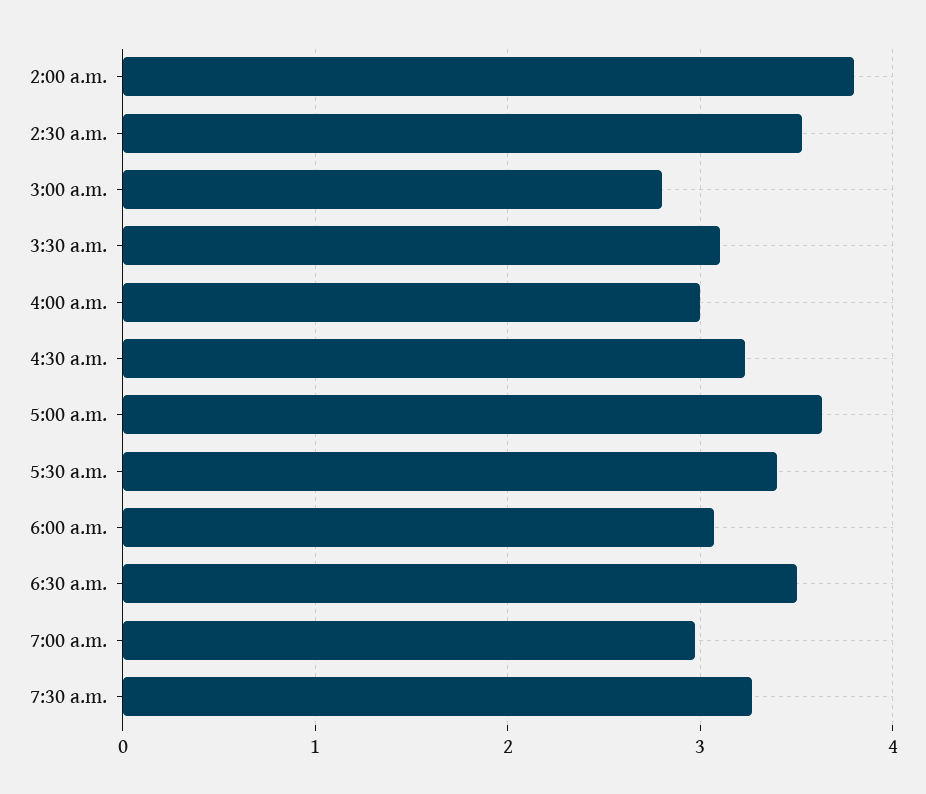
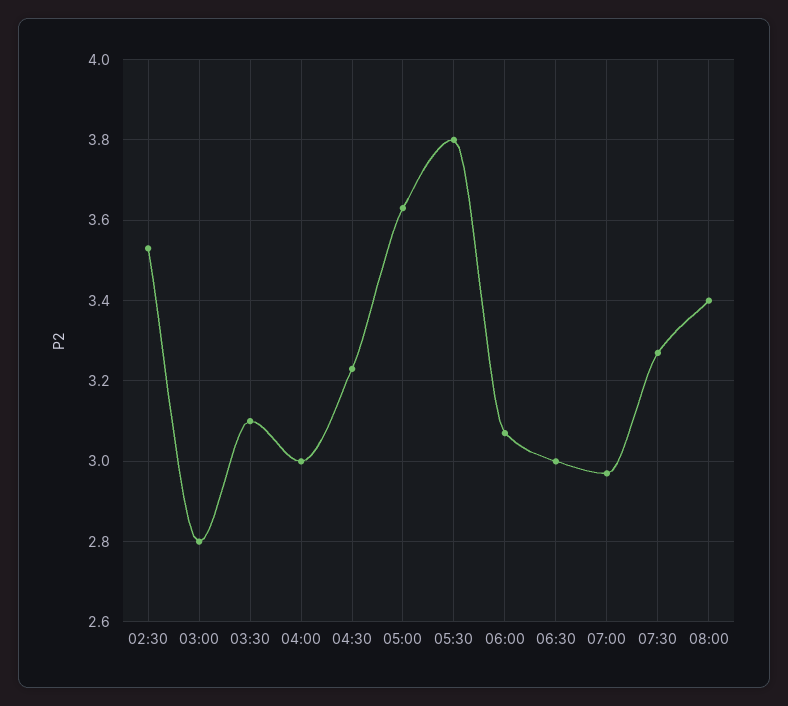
2:00 a.m.: 3.8 -> none
5:30 a.m.: 3.4 -> 3.8
6:30 a.m.: 3.5 -> 3
08:00: none -> 3.4

